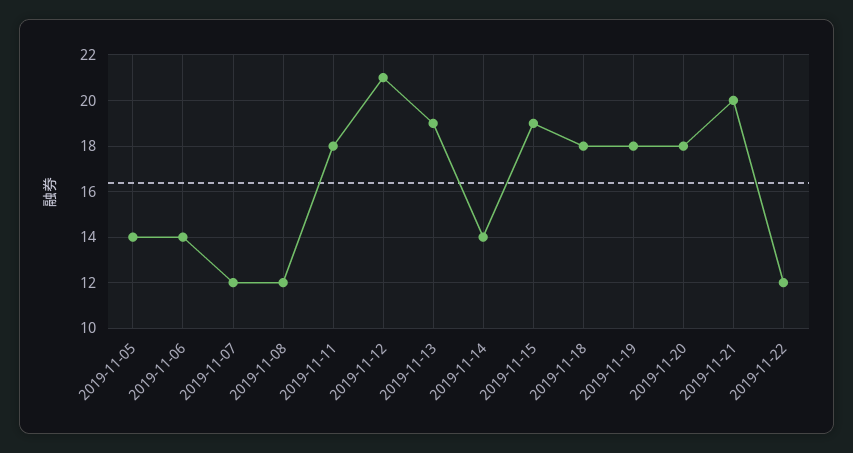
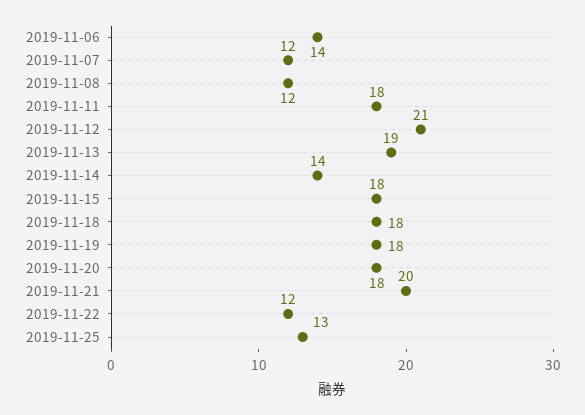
2019-11-05: 14 -> none
2019-11-15: 19 -> 18
2019-11-25: none -> 13

